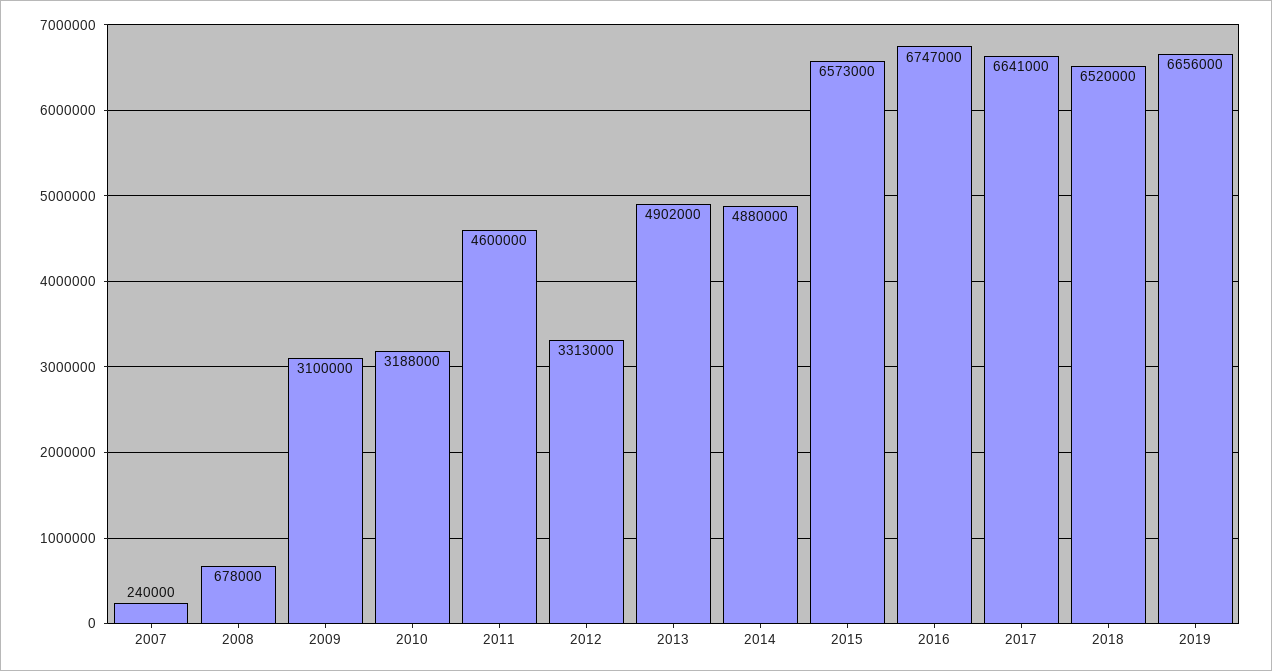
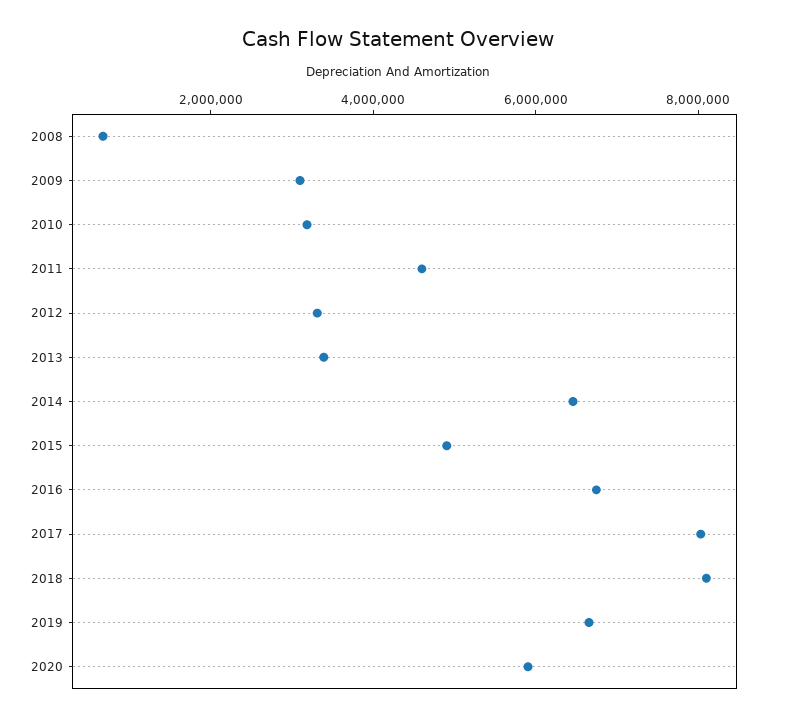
2007: 240000 -> none
2013: 4902000 -> 3500000
2014: 4880000 -> 6500000
2015: 6573000 -> 5000000
2017: 6641000 -> 8000000
2018: 6520000 -> 8000000
2020: none -> 6000000

